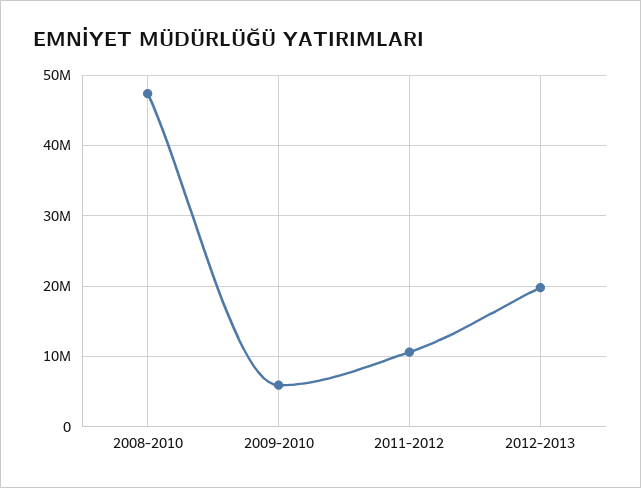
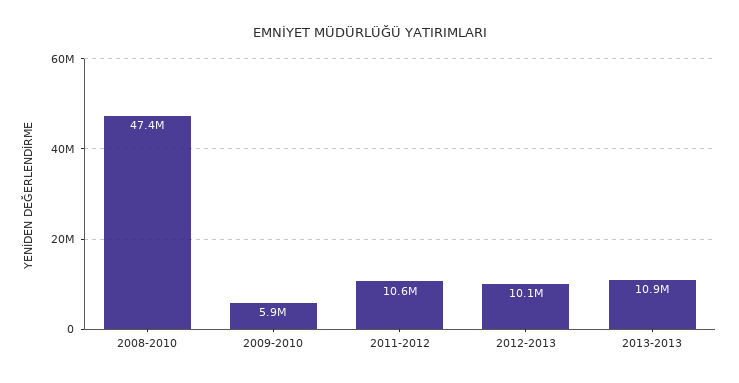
2012-2013: 20000000 -> 10100000
2013-2013: none -> 10900000

